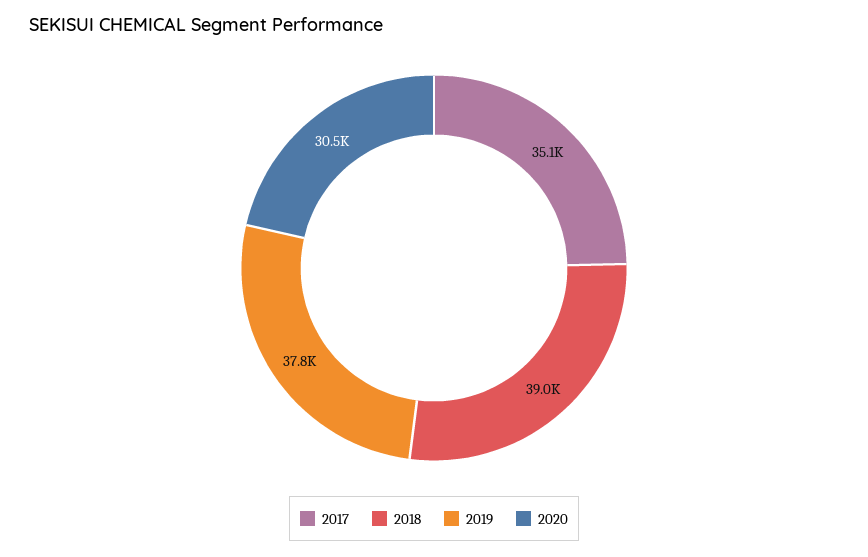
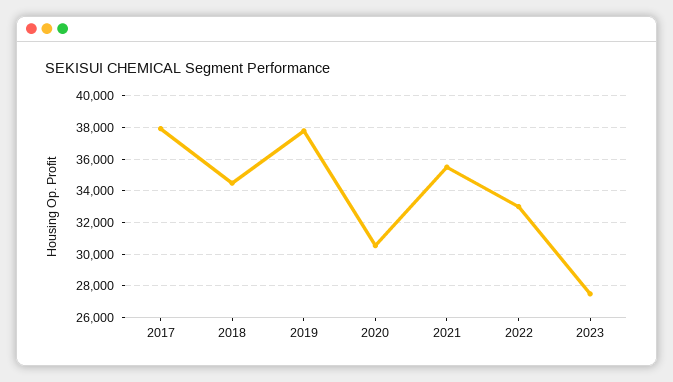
2017: 35100 -> 38000
2018: 39000 -> 34500
2021: none -> 35500
2022: none -> 33000
2023: none -> 27500

